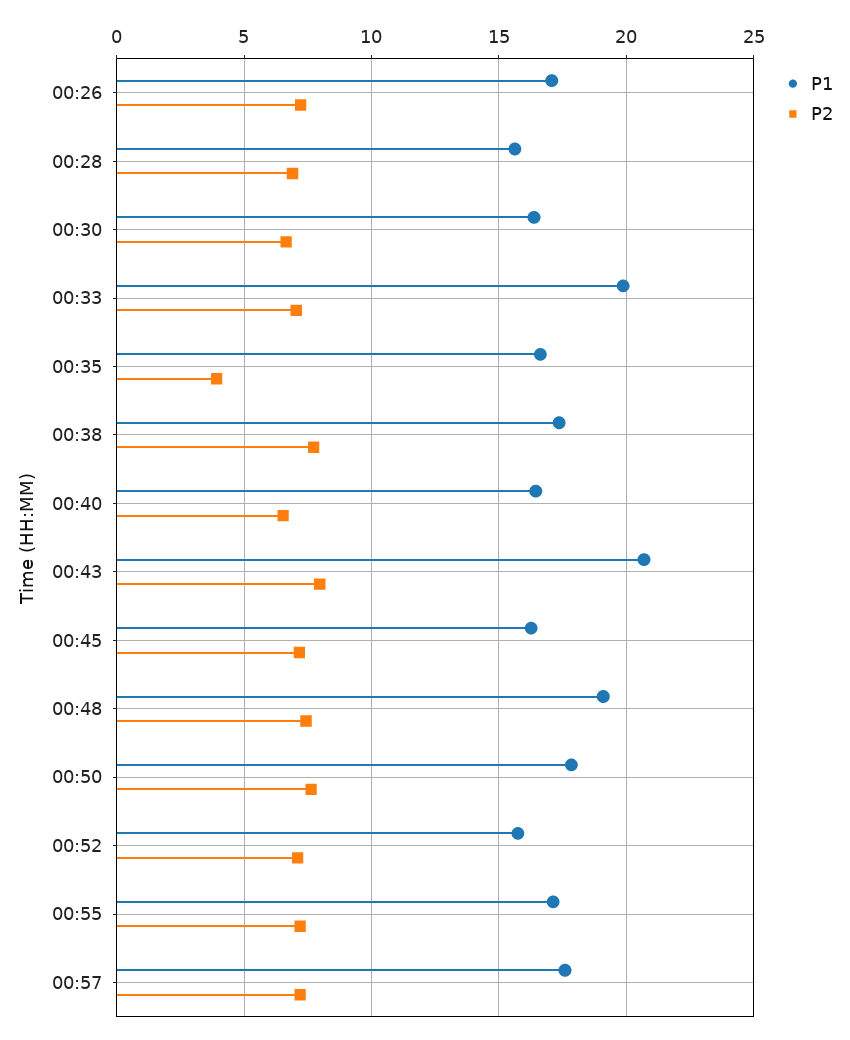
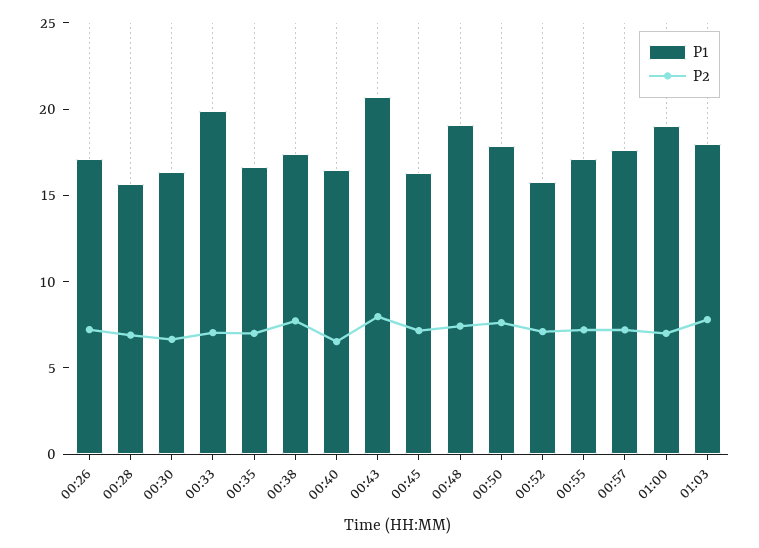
P2, 00:35: 4 -> 7
P1, 01:00: none -> 19
P2, 01:00: none -> 7
P1, 01:03: none -> 18
P2, 01:03: none -> 8

